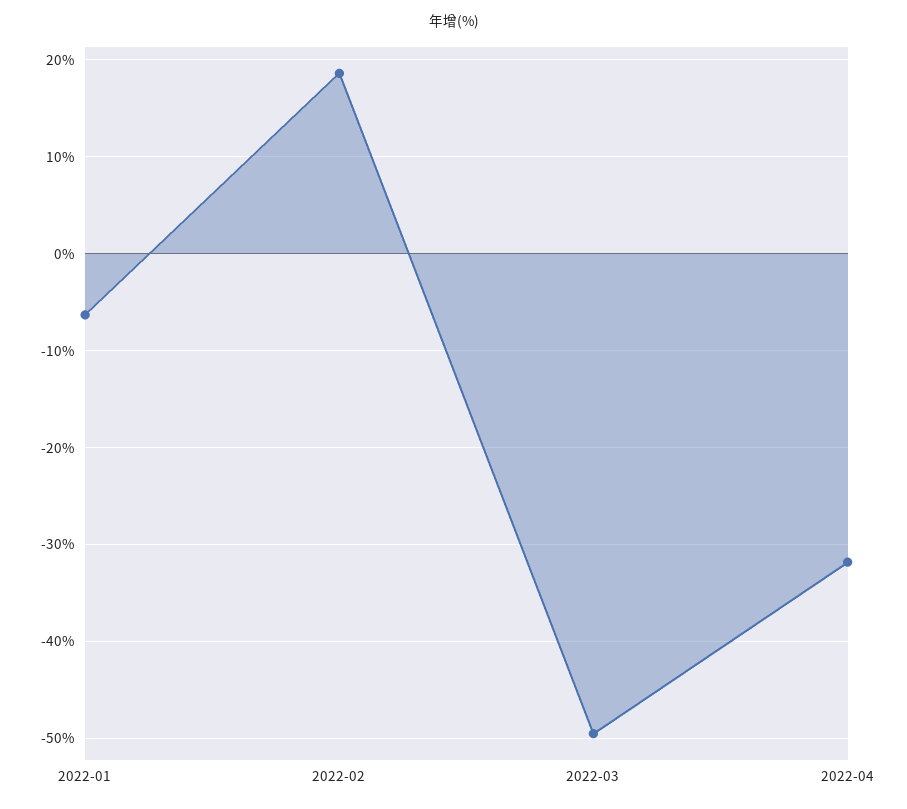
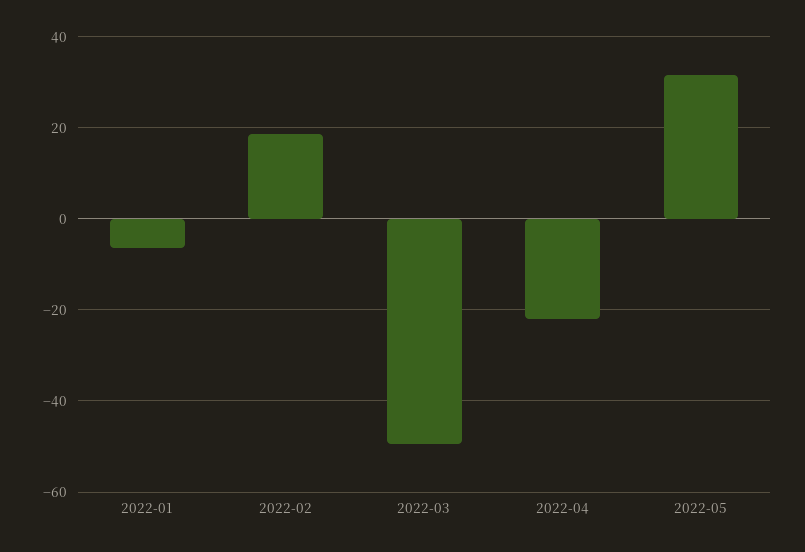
2022-04: -32 -> -22
2022-05: none -> 32

